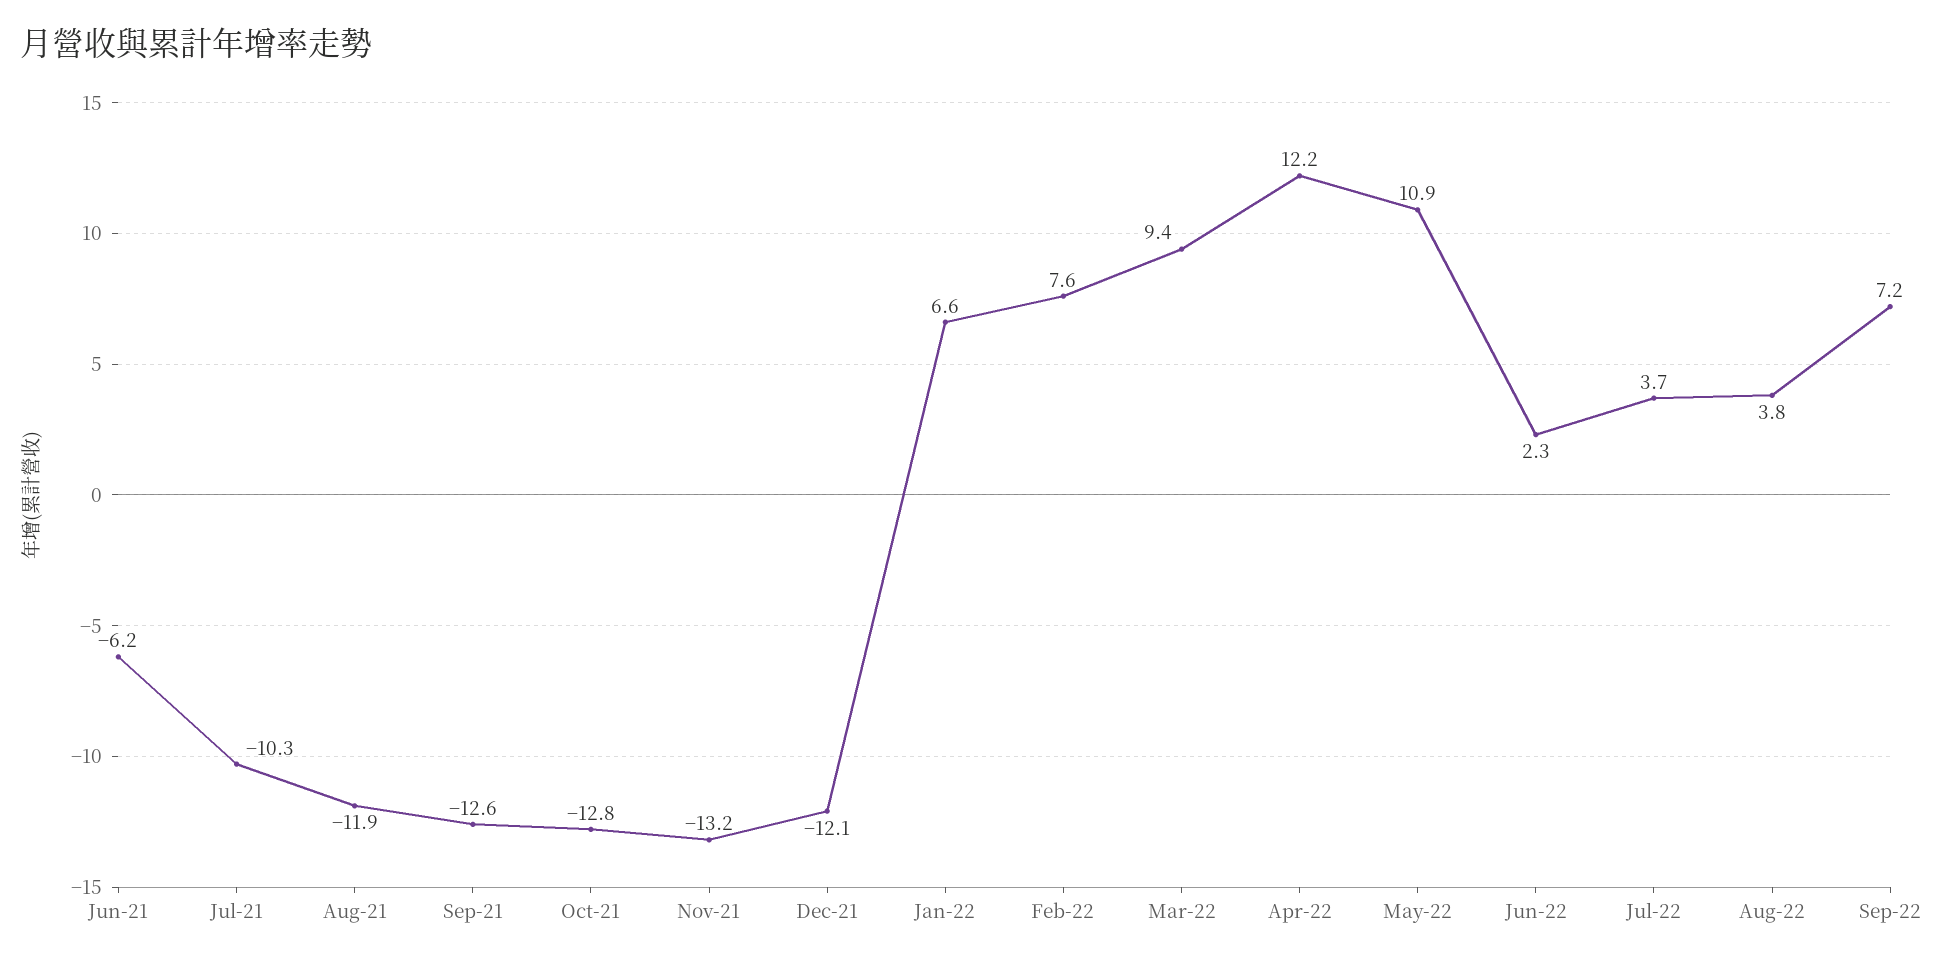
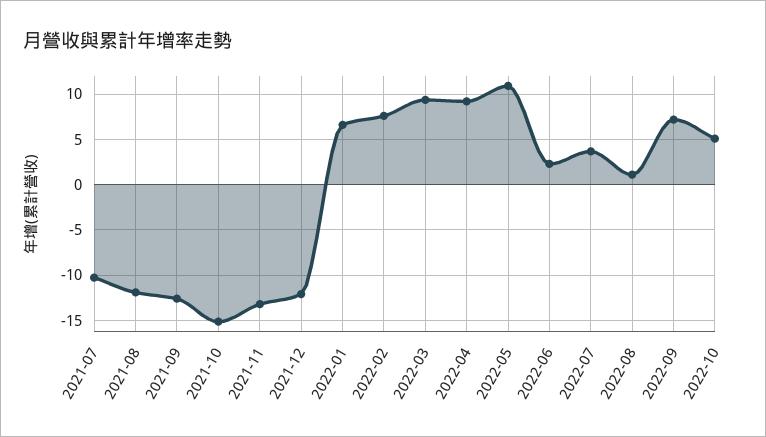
Jun-21: -6.2 -> none
Oct-21: -12.8 -> -15
Apr-22: 12.2 -> 9
Aug-22: 3.8 -> 1
2022-10: none -> 5

